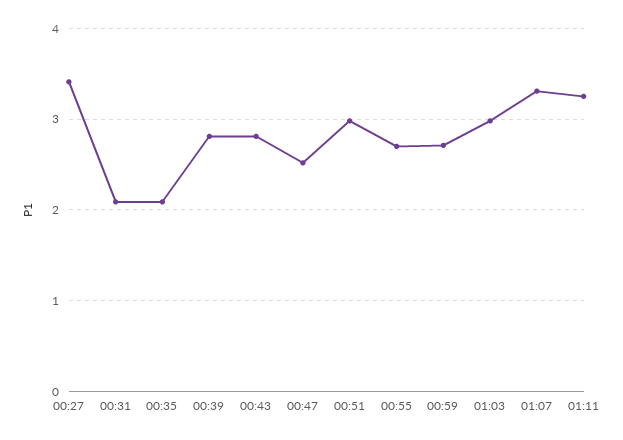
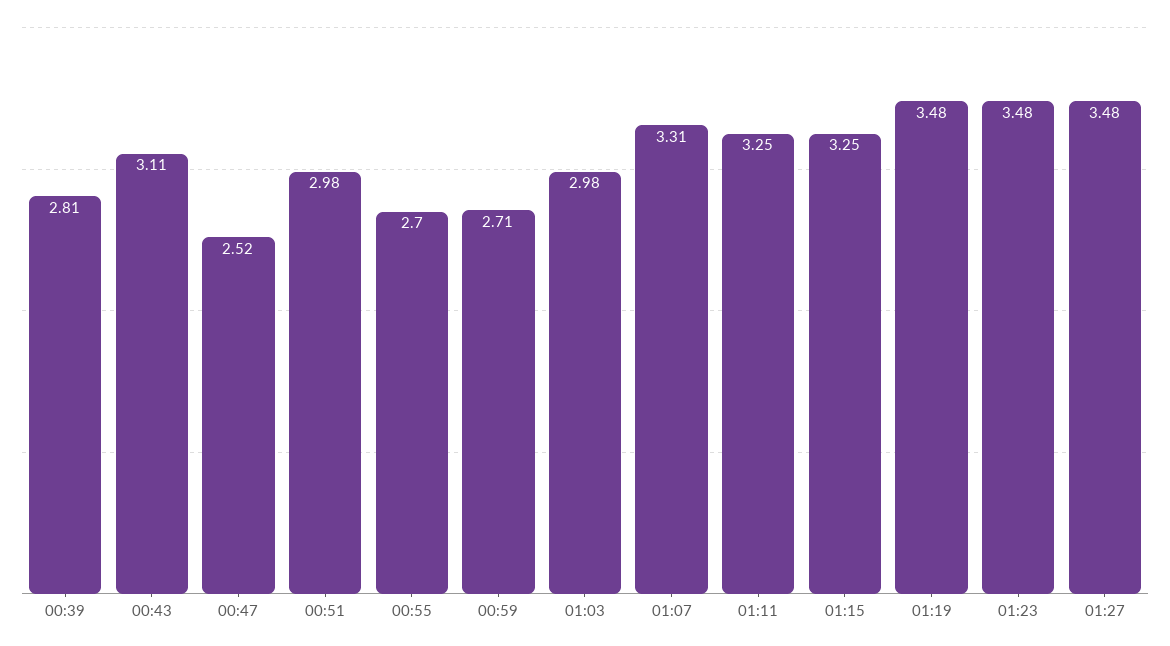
00:27: 3.4 -> none
00:31: 2.1 -> none
00:35: 2.1 -> none
00:43: 2.8 -> 3.11
01:15: none -> 3.25
01:19: none -> 3.48
01:23: none -> 3.48
01:27: none -> 3.48

